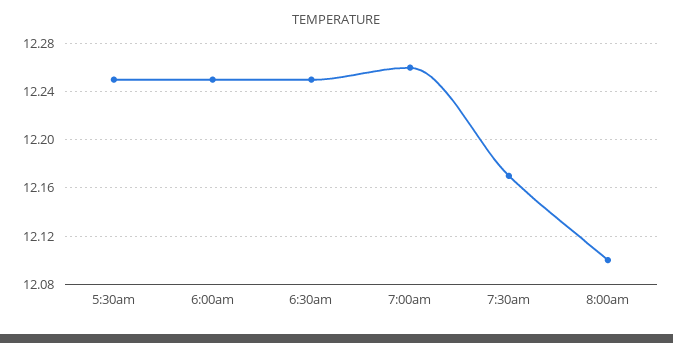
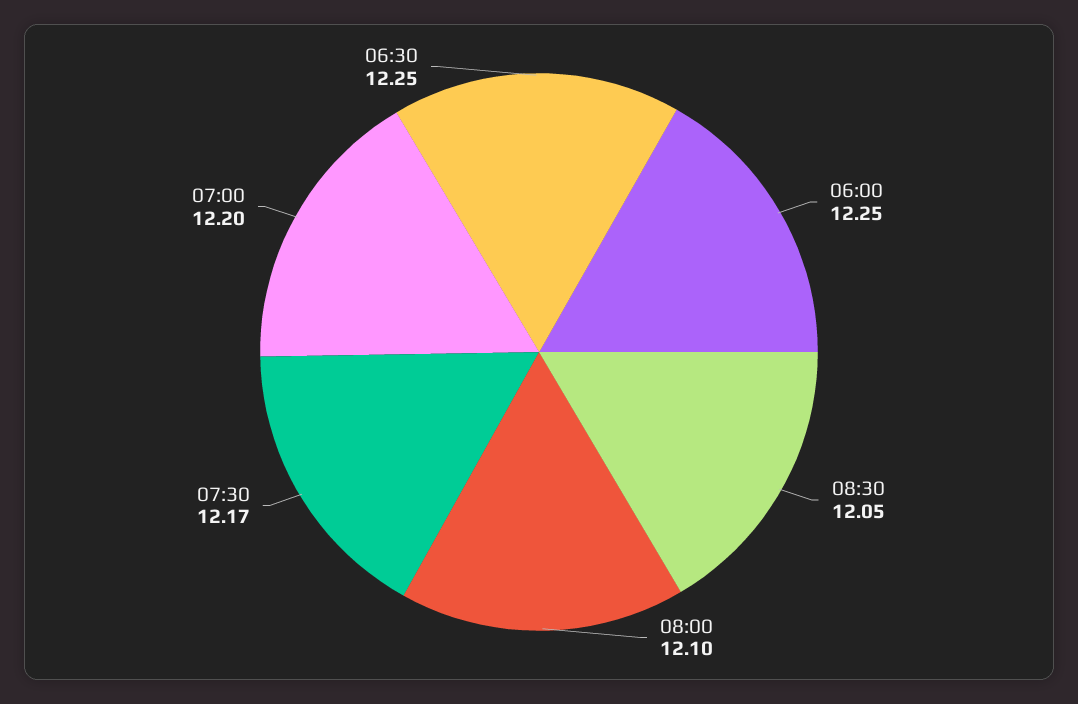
5:30am: 12.25 -> none
7:00am: 12.26 -> 12.2
08:30: none -> 12.05

